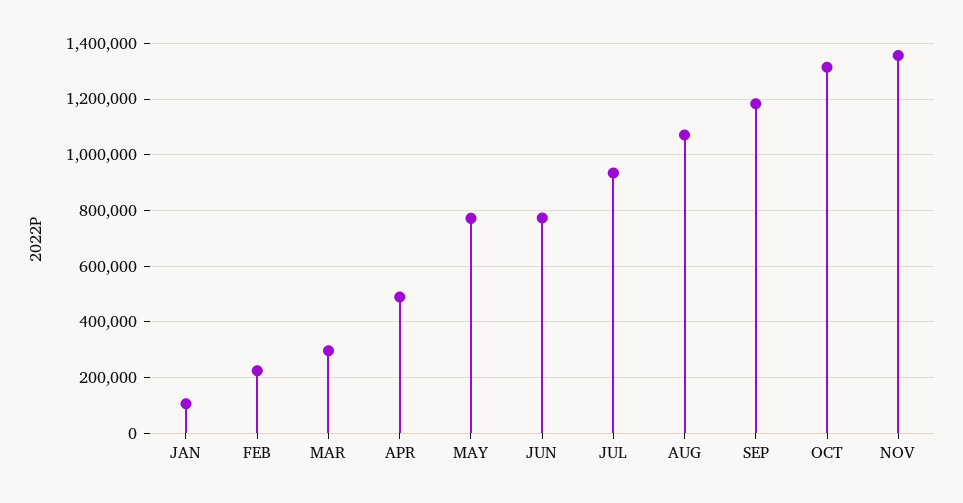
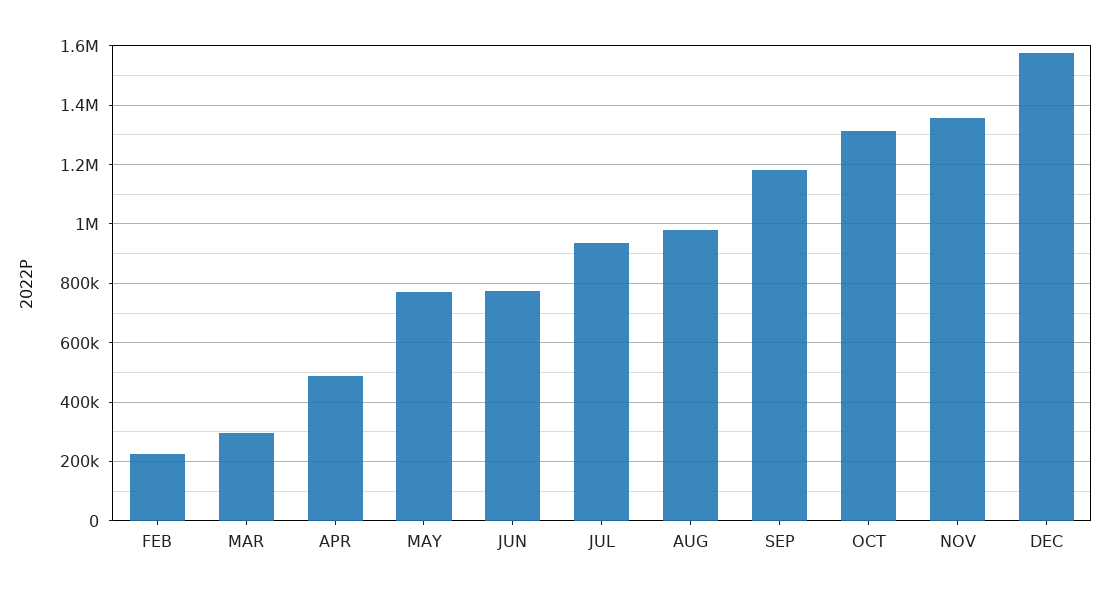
JAN: 100000 -> none
AUG: 1075000 -> 975000
DEC: none -> 1575000

